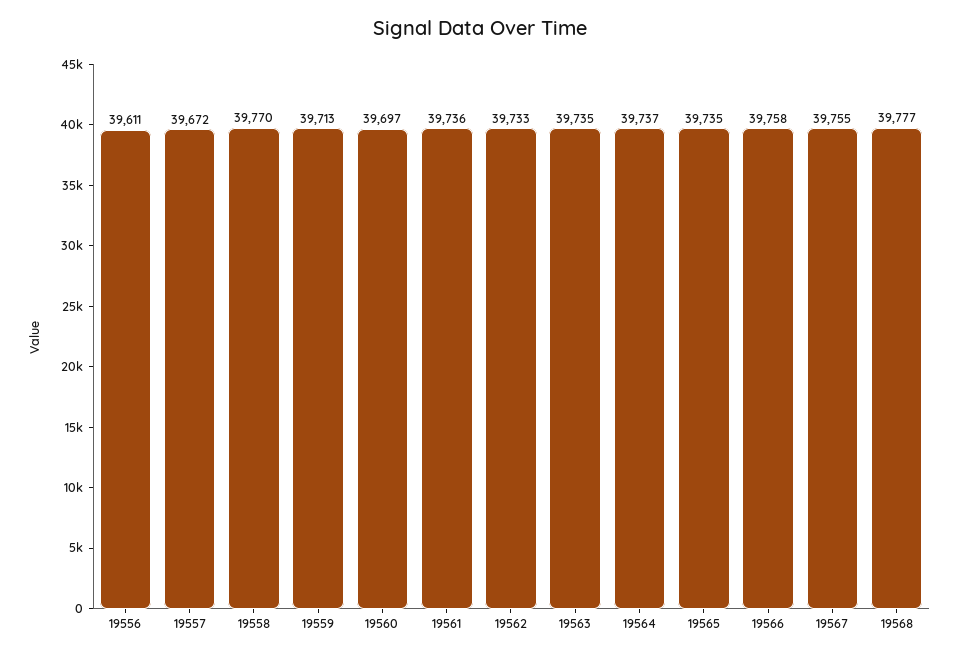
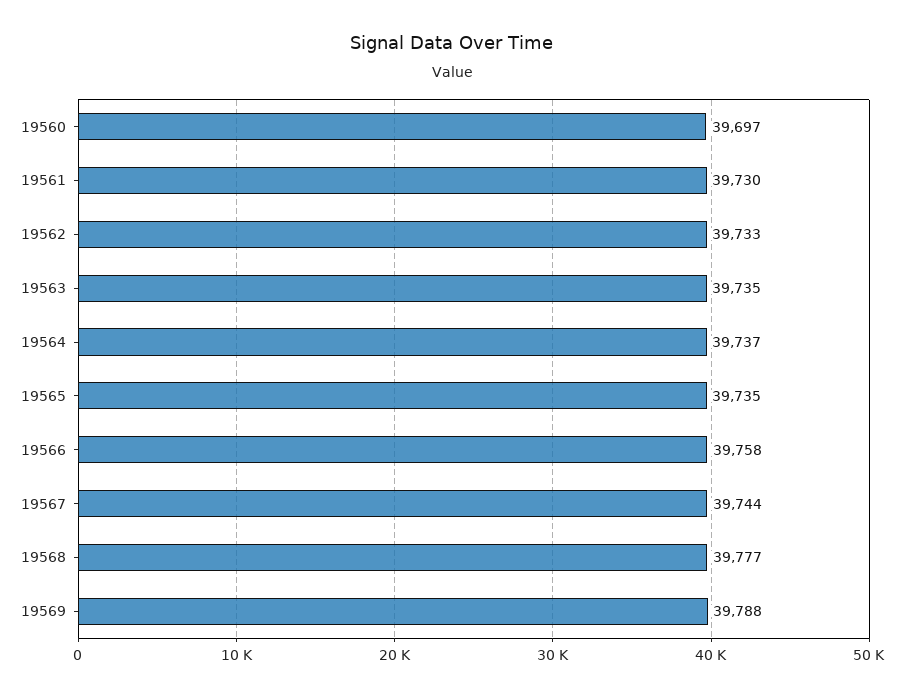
19556: 39611 -> none
19557: 39672 -> none
19558: 39770 -> none
19559: 39713 -> none
19561: 39736 -> 39730
19567: 39755 -> 39744
19569: none -> 39788

